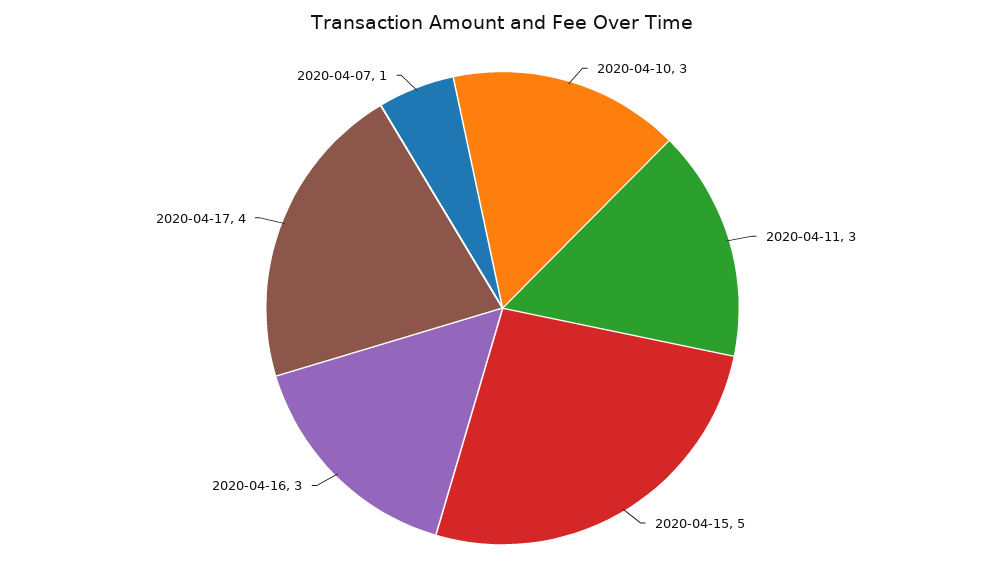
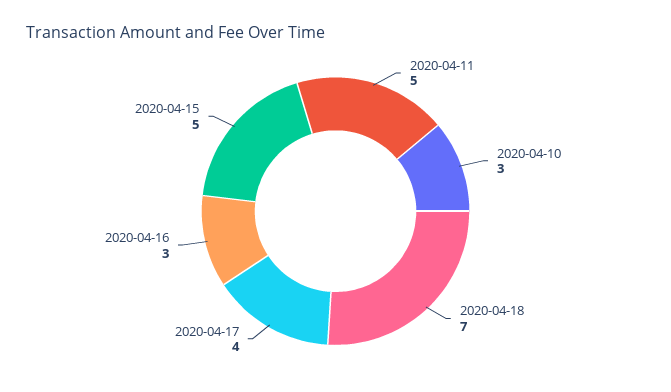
2020-04-11: 3 -> 5
2020-04-07: 1 -> none
2020-04-18: none -> 7

